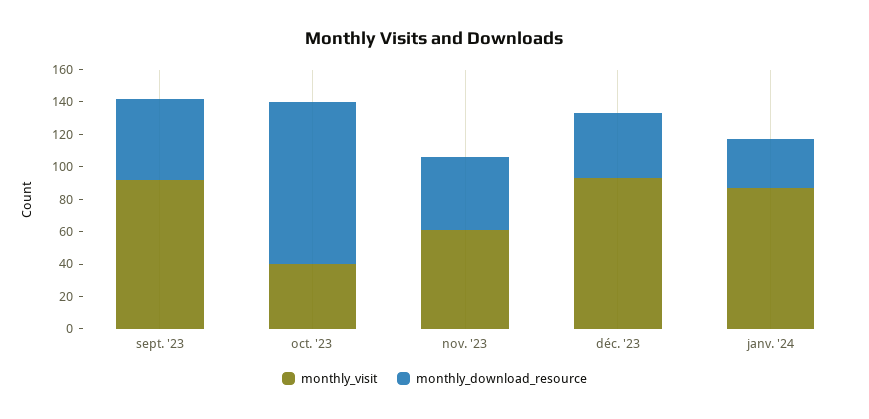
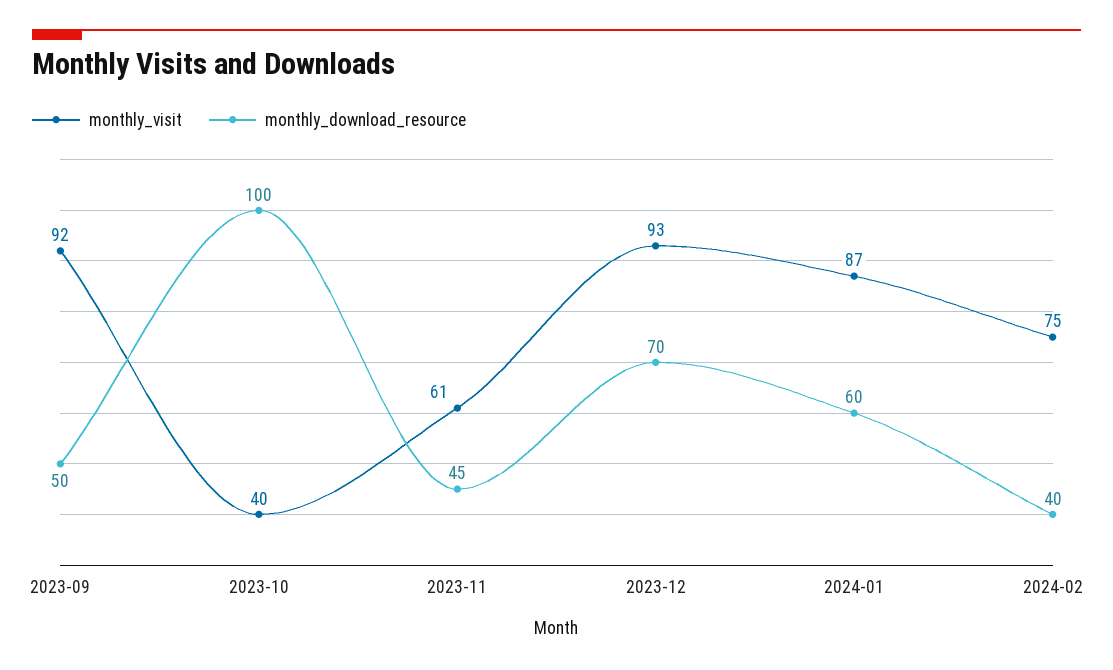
monthly_download_resource, déc. '23: 40 -> 70
monthly_download_resource, janv. '24: 30 -> 60
monthly_visit, 2024-02: none -> 75
monthly_download_resource, 2024-02: none -> 40

